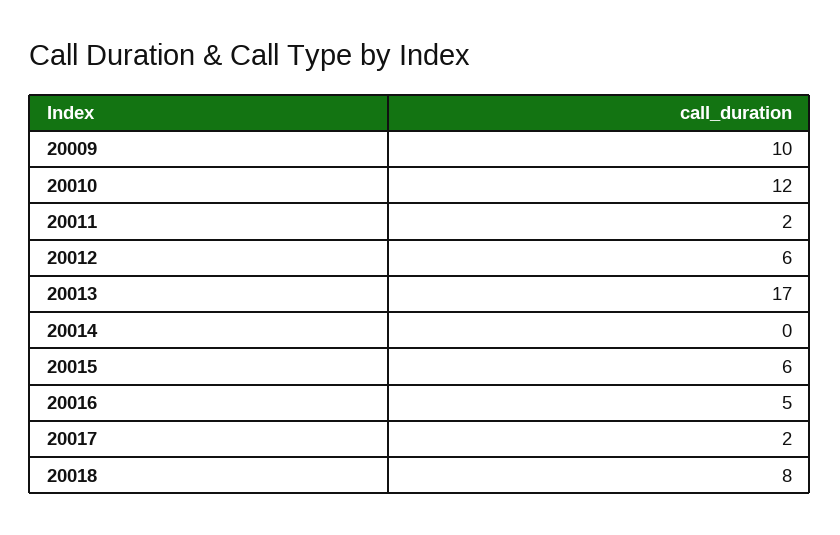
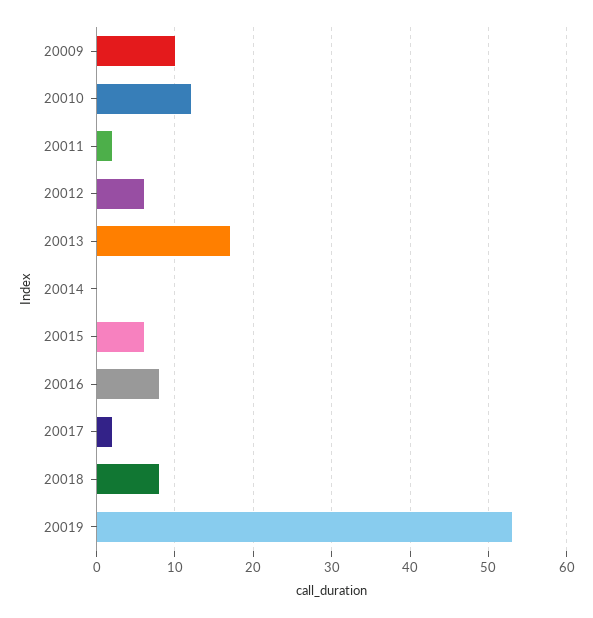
20016: 5 -> 8
20019: none -> 53

